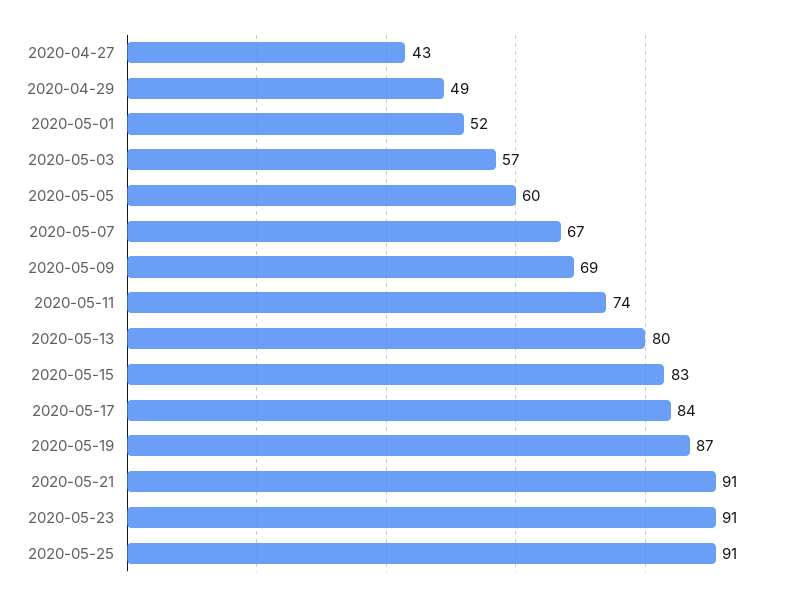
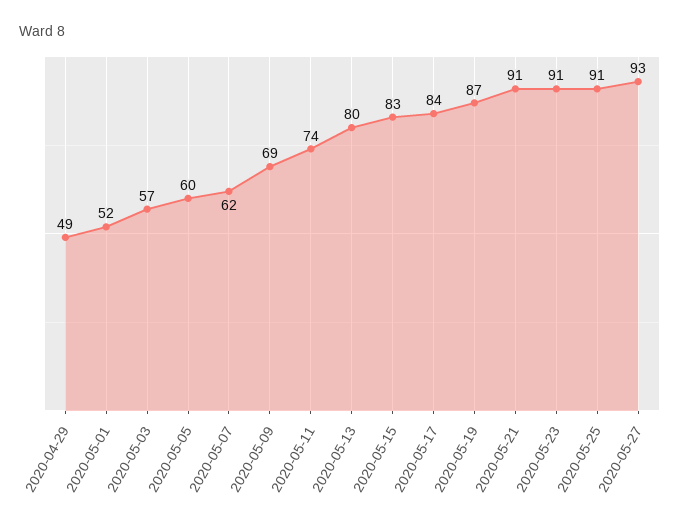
2020-04-27: 43 -> none
2020-05-07: 67 -> 62
2020-05-27: none -> 93

